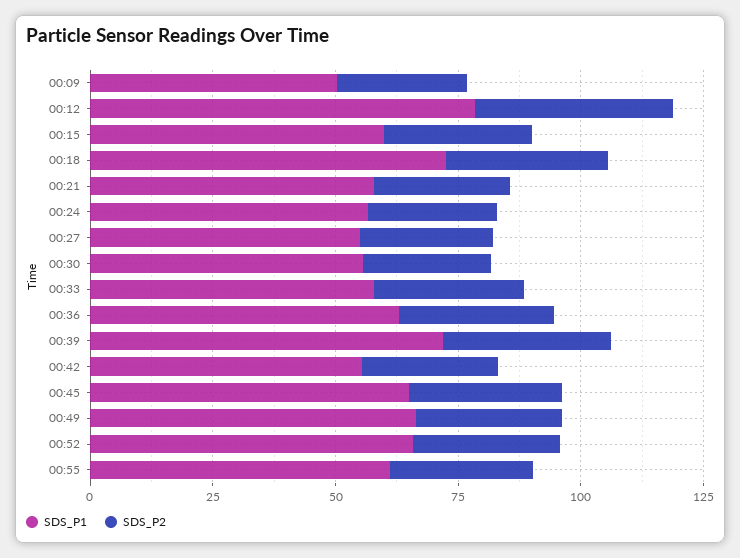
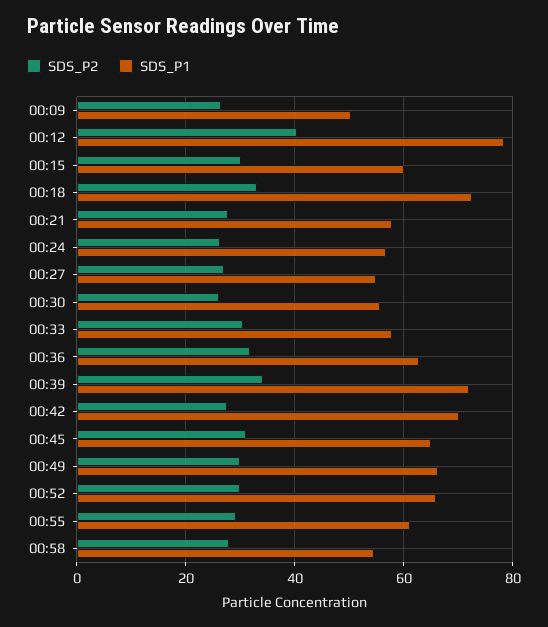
SDS_P1, 00:42: 55 -> 70
SDS_P2, 00:58: none -> 28
SDS_P1, 00:58: none -> 54

